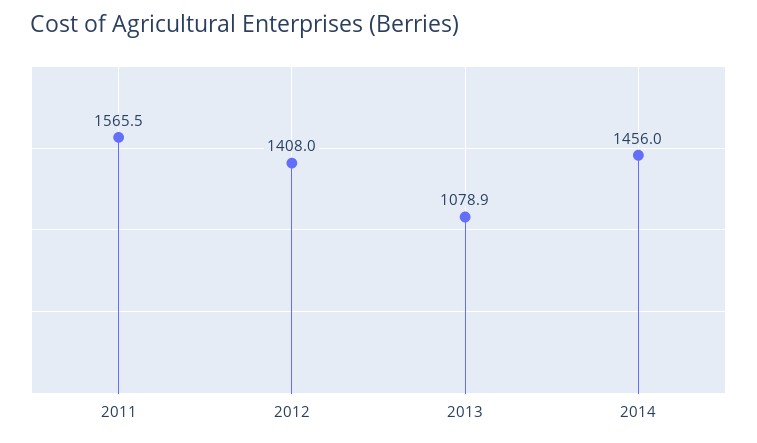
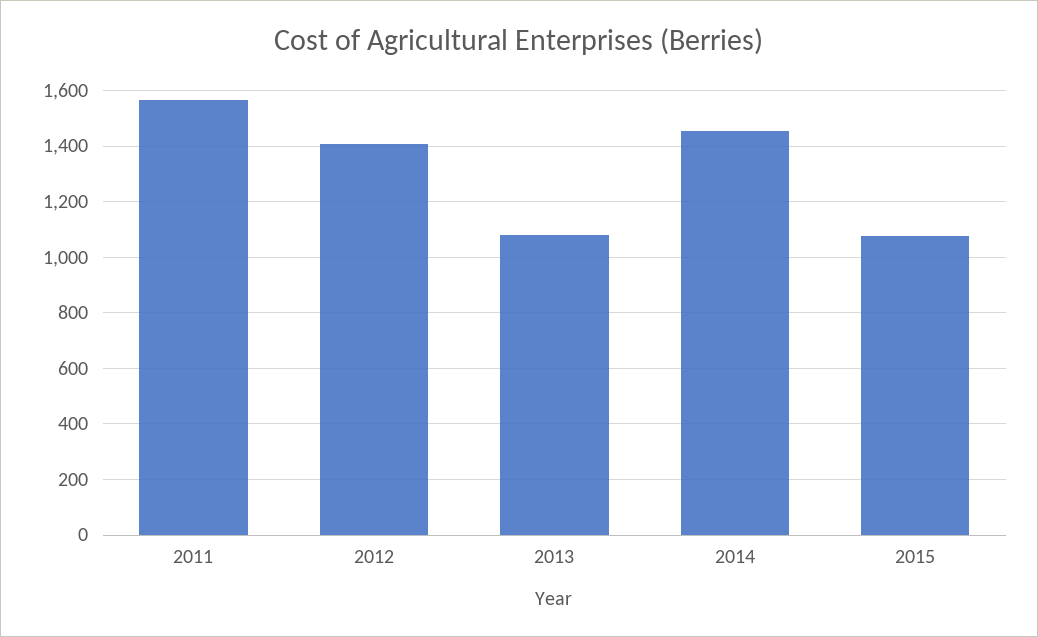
2015: none -> 1075

